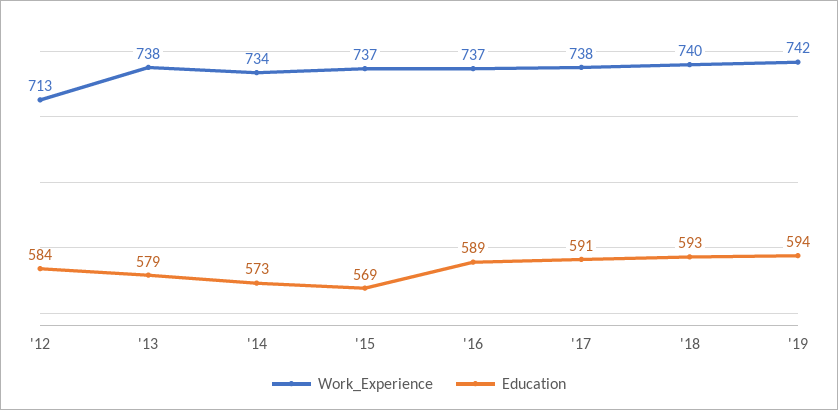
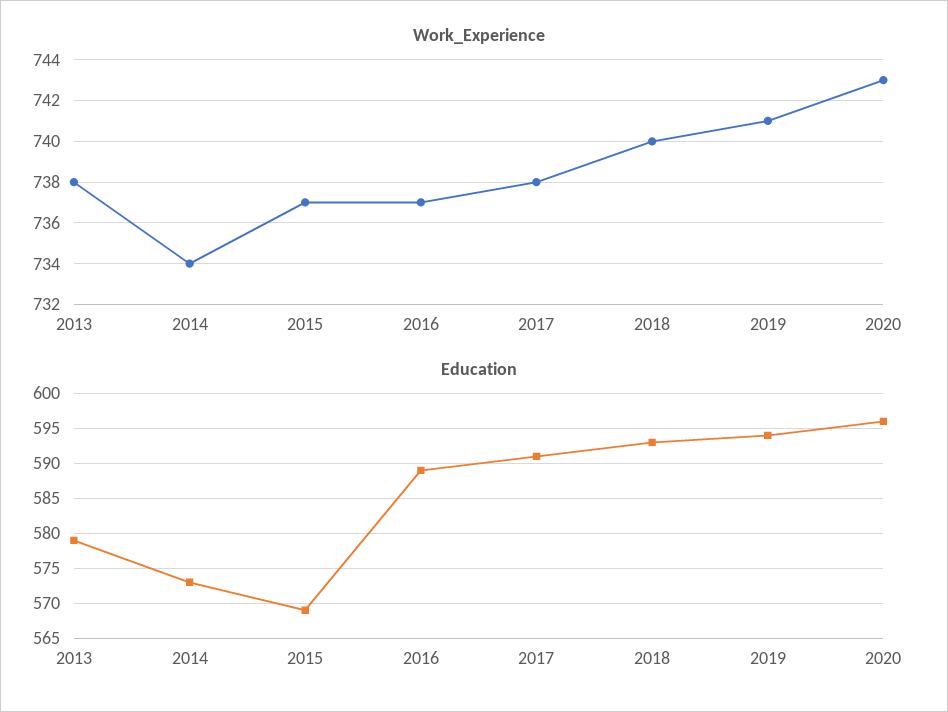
Work_Experience, '12: 713 -> none
Education, '12: 584 -> none
Work_Experience, '19: 742 -> 741
Work_Experience, 2020: none -> 743
Education, 2020: none -> 596

